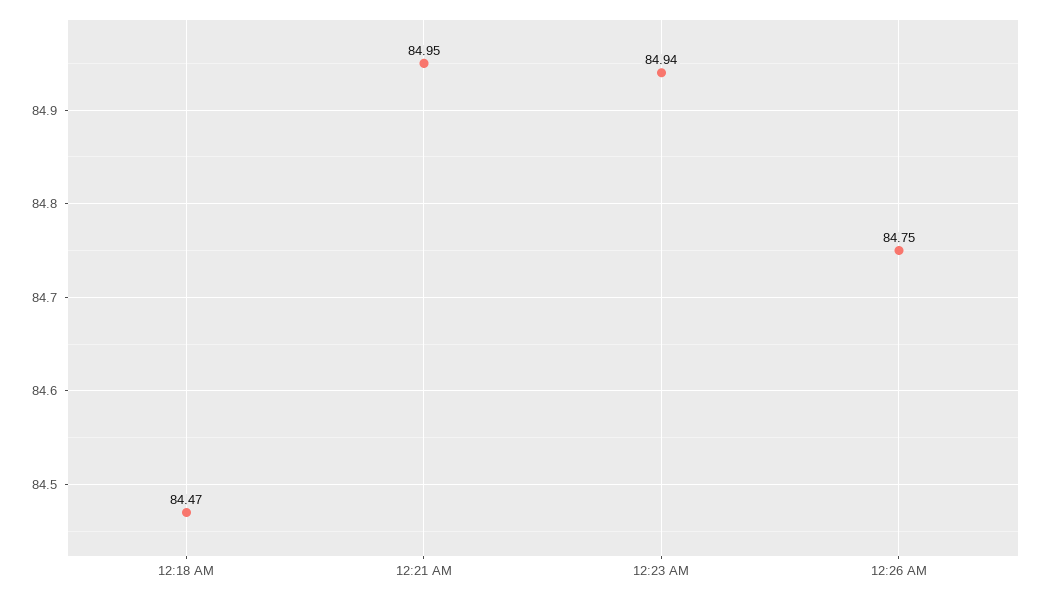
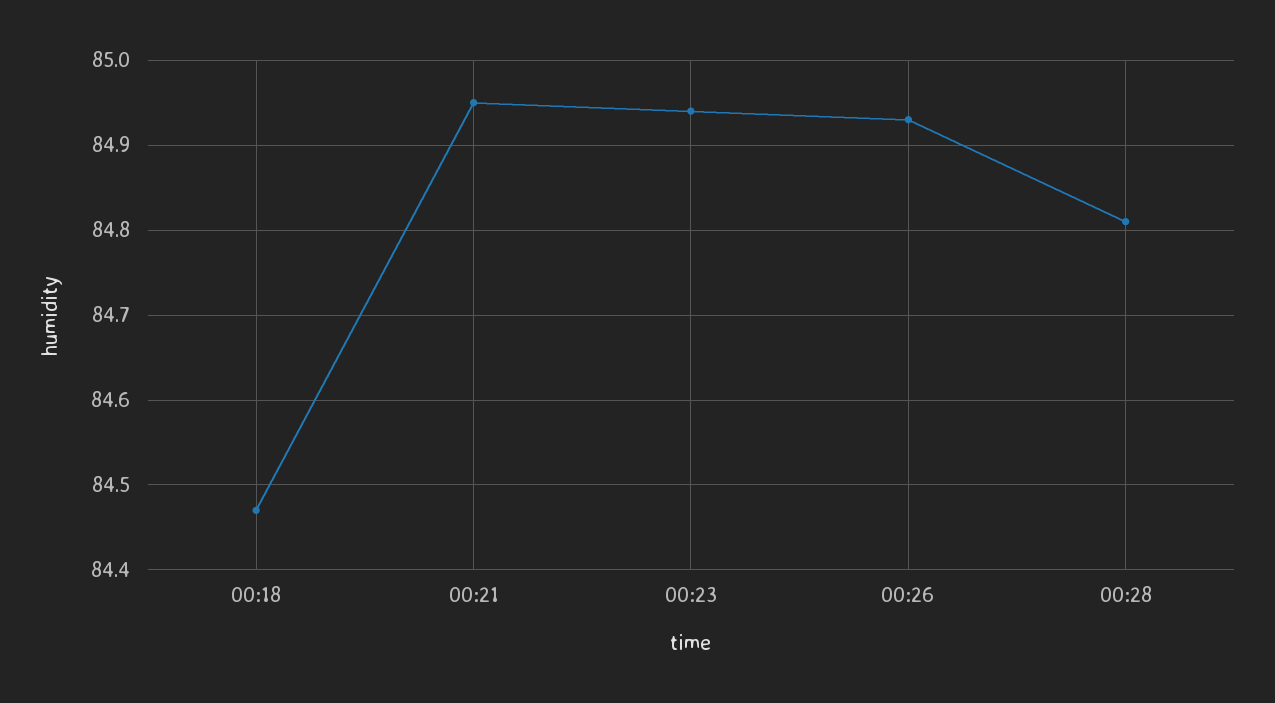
12:26 AM: 84.75 -> 84.93
00:28: none -> 84.81

